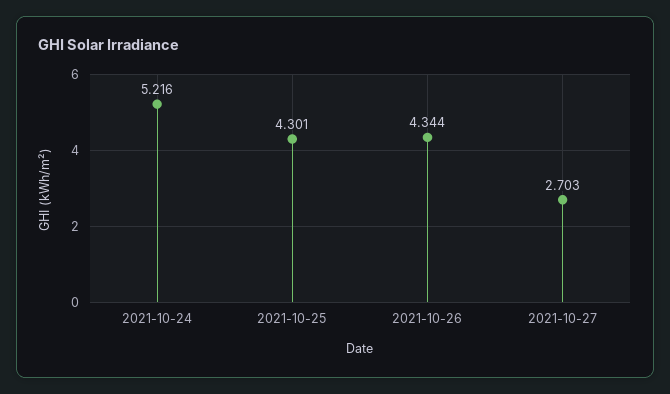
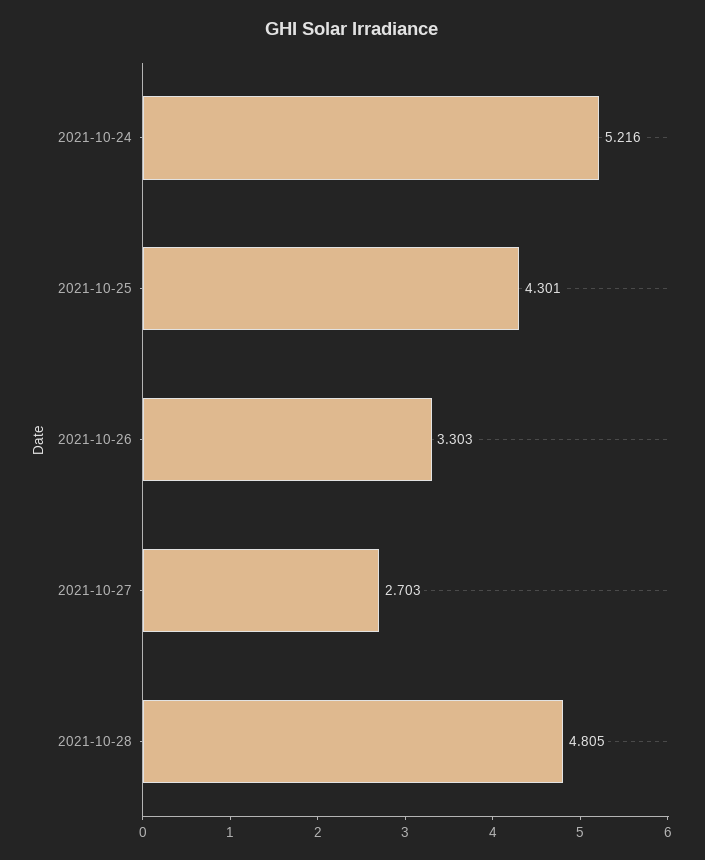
2021-10-26: 4.344 -> 3.303
2021-10-28: none -> 4.805

